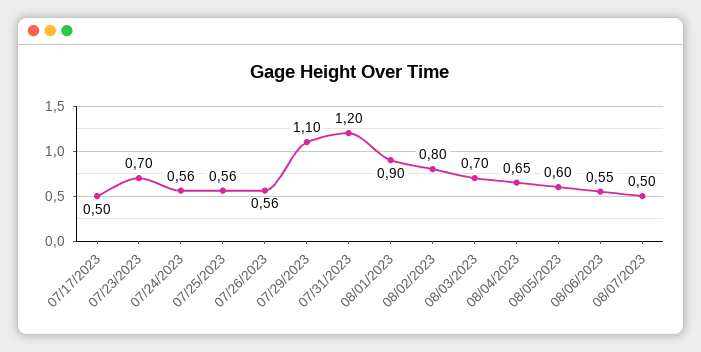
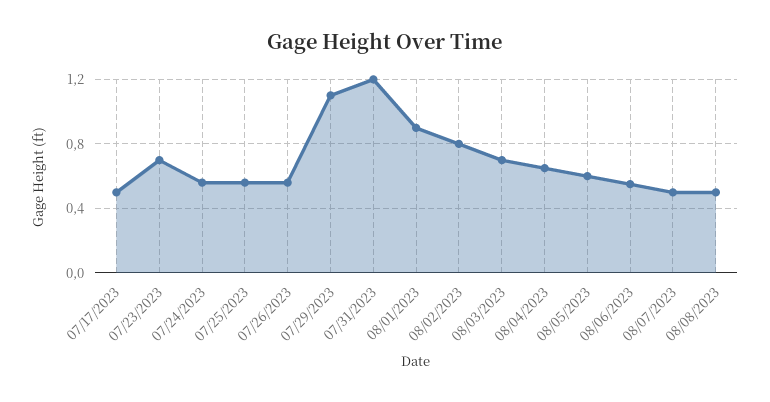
08/08/2023: none -> 0.5

